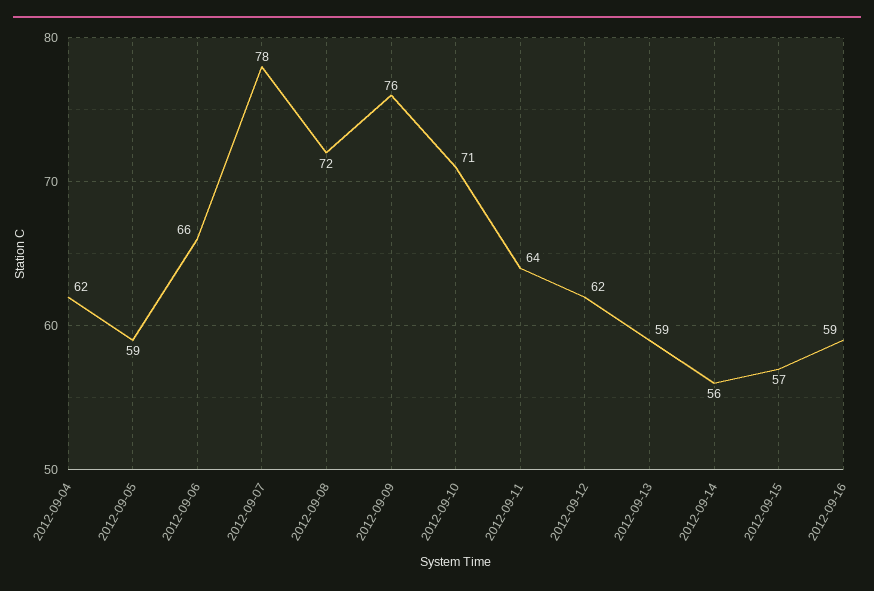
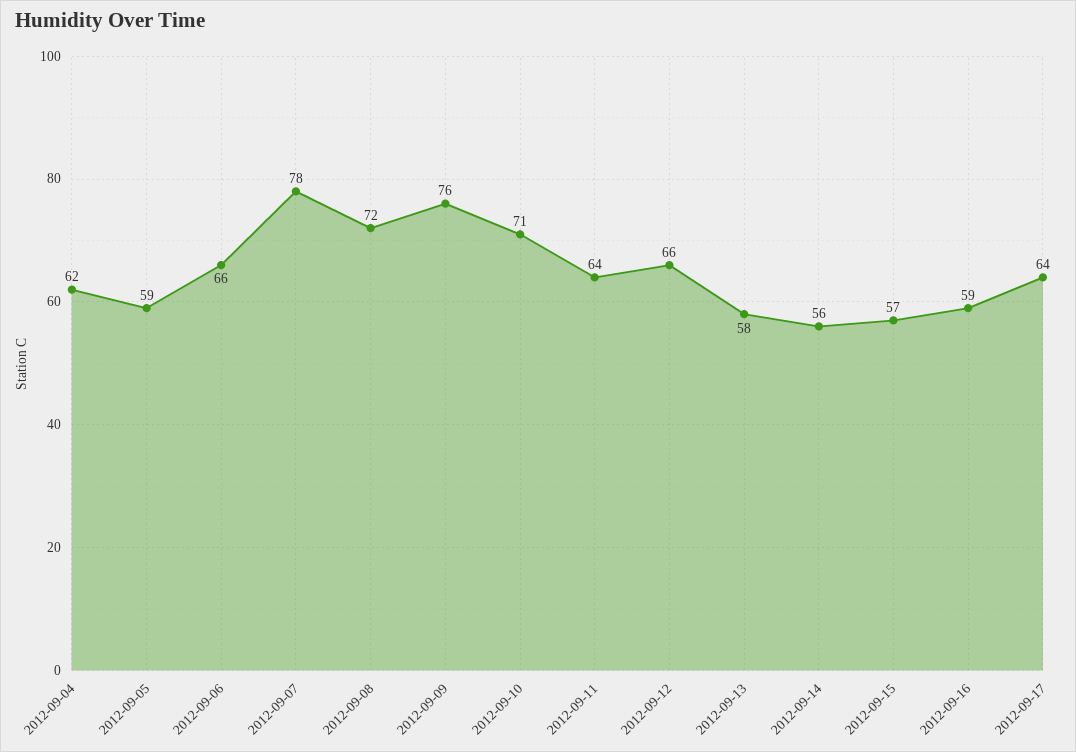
2012-09-12: 62 -> 66
2012-09-13: 59 -> 58
2012-09-17: none -> 64

